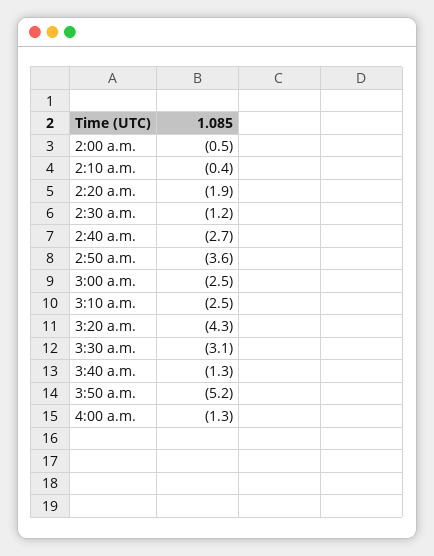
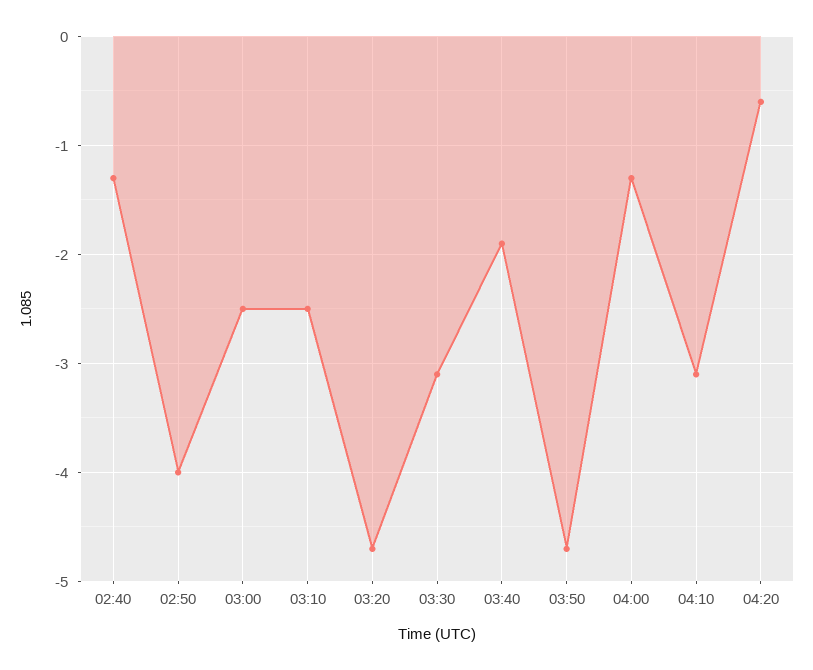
2:00 a.m.: -0.5 -> none
2:10 a.m.: -0.4 -> none
2:20 a.m.: -1.9 -> none
2:30 a.m.: -1.2 -> none
2:40 a.m.: -2.7 -> -1.3
2:50 a.m.: -3.6 -> -4
3:20 a.m.: -4.3 -> -4.7
3:40 a.m.: -1.3 -> -1.9
3:50 a.m.: -5.2 -> -4.7
04:10: none -> -3.1
04:20: none -> -0.6

